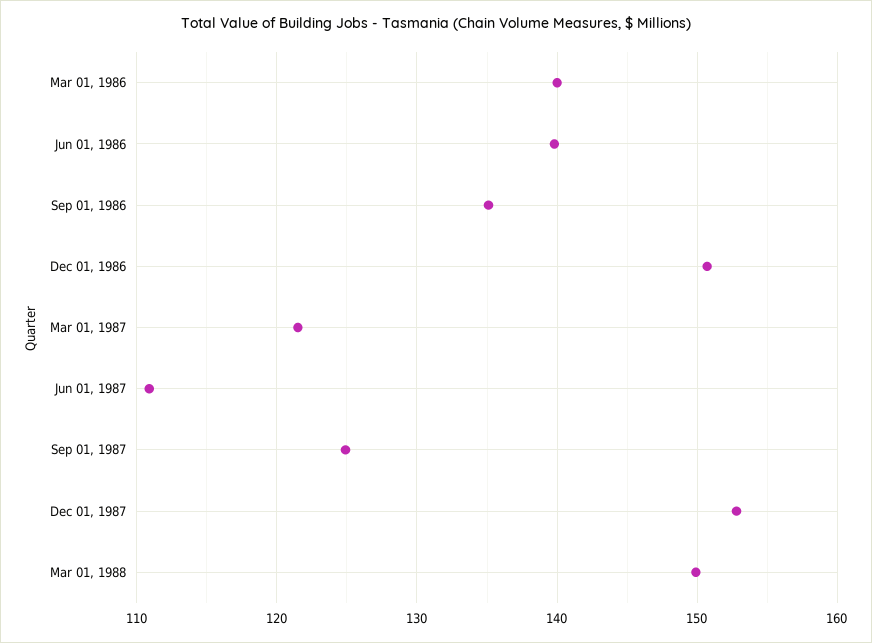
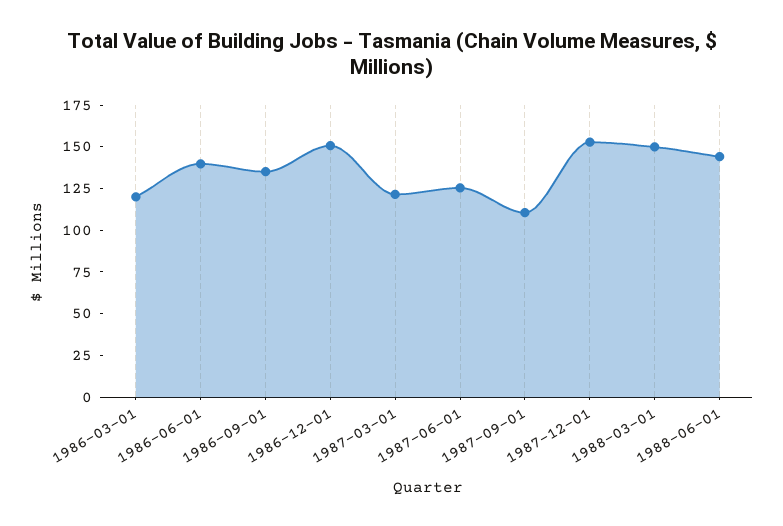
Mar 01, 1986: 140 -> 120
Jun 01, 1987: 111 -> 125
Sep 01, 1987: 125 -> 110
1988-06-01: none -> 145

